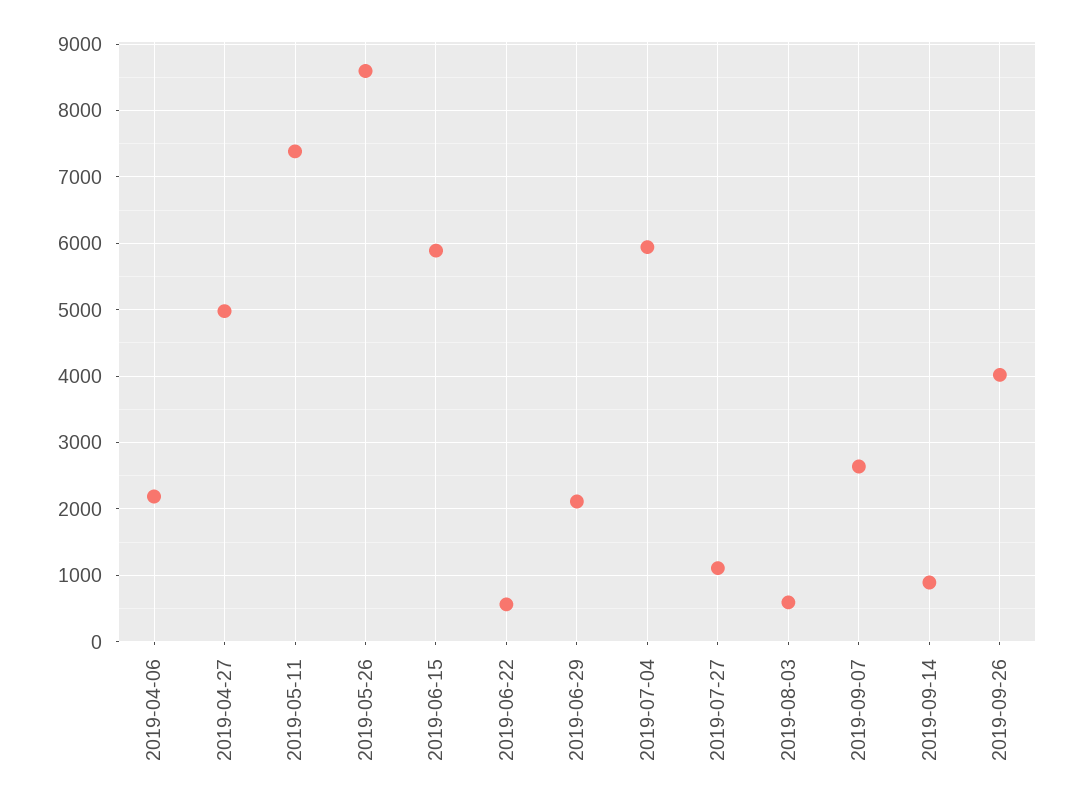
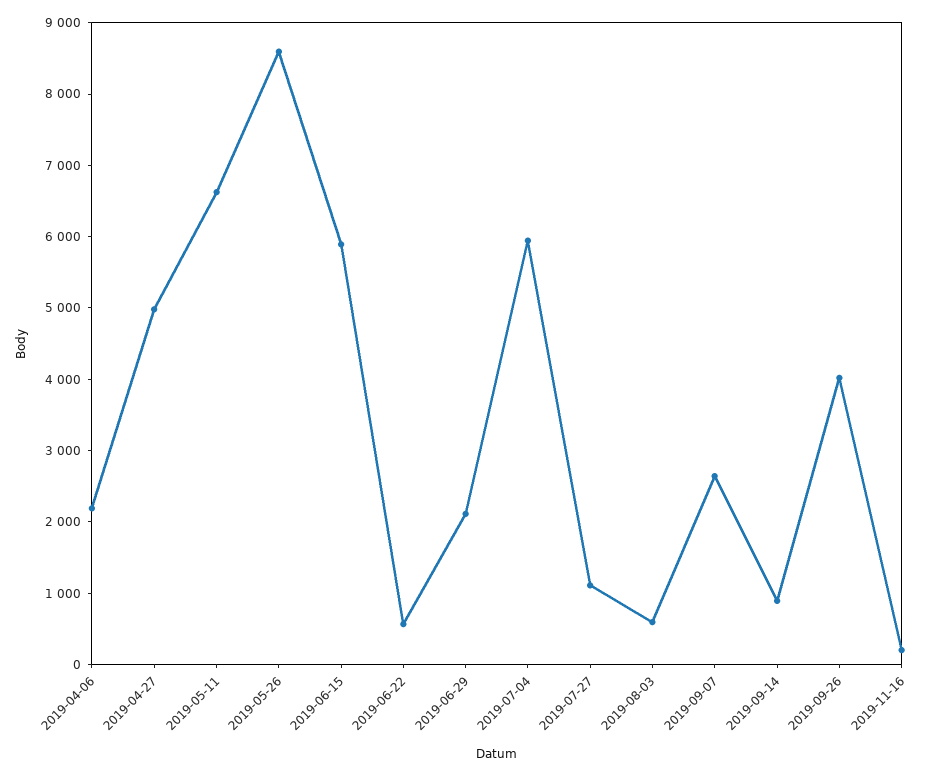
2019-05-11: 7400 -> 6600
2019-11-16: none -> 200

